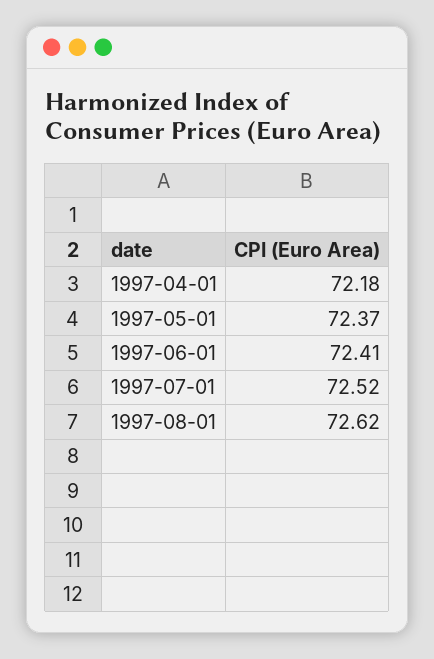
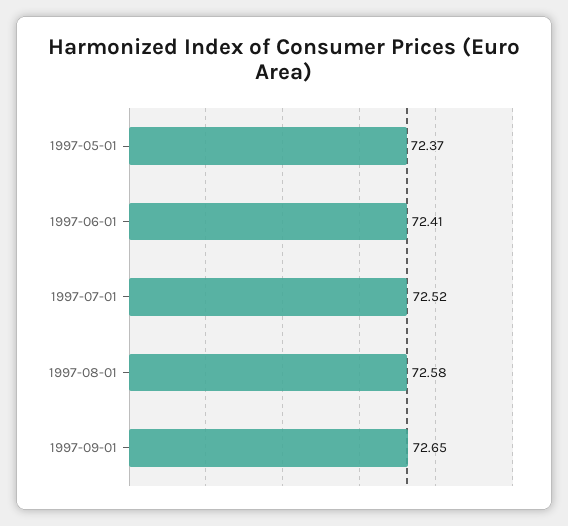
1997-04-01: 72.18 -> none
1997-08-01: 72.62 -> 72.58
1997-09-01: none -> 72.65

